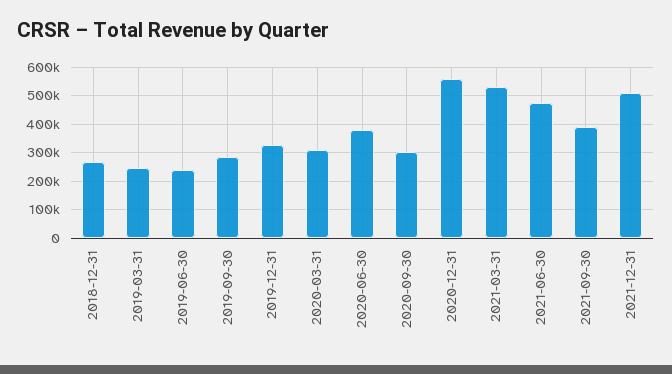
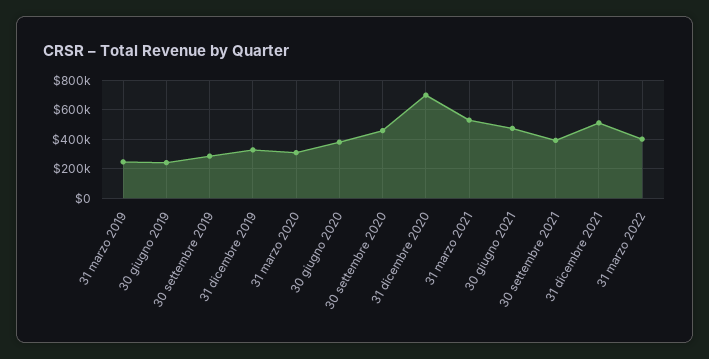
2018-12-31: 275000 -> none
2020-09-30: 300000 -> 450000
2020-12-31: 550000 -> 700000
31 marzo 2022: none -> 400000

